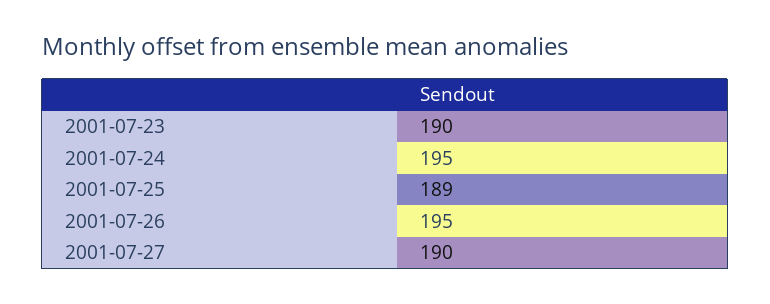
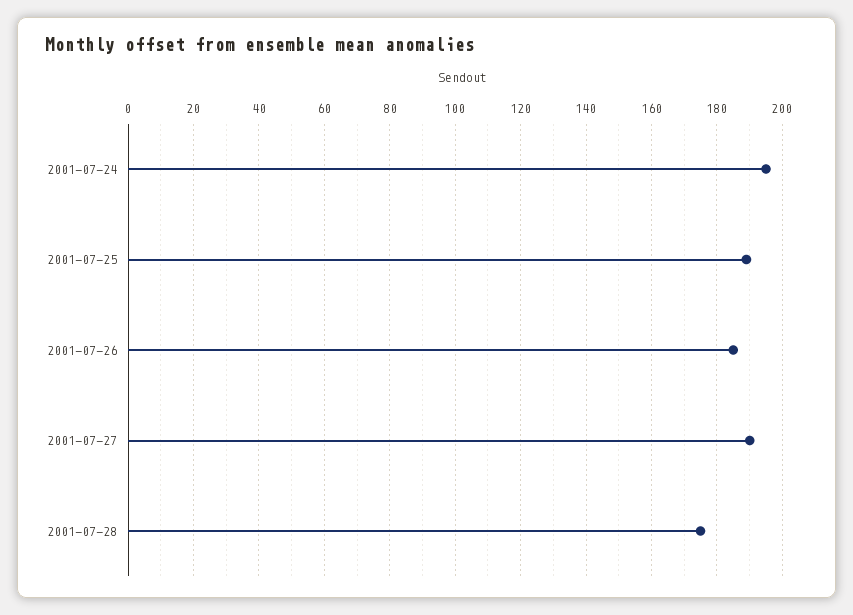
2001-07-23: 190 -> none
2001-07-26: 195 -> 185
2001-07-28: none -> 175

